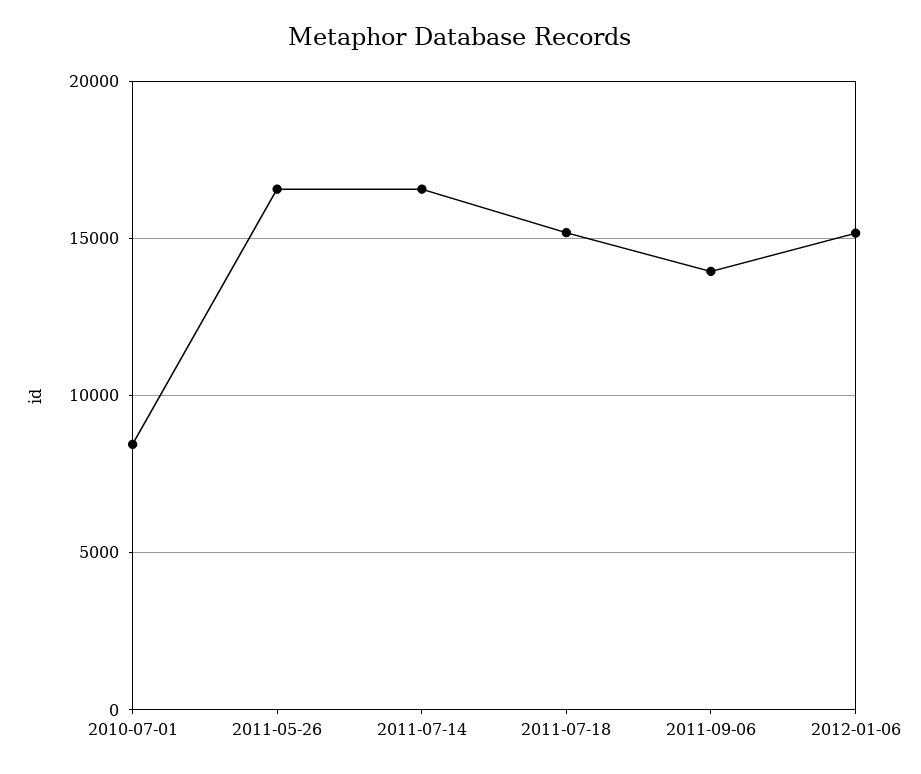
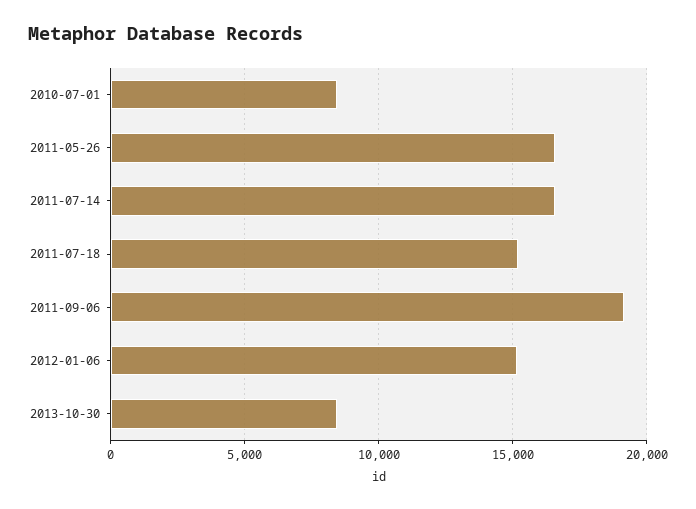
2011-09-06: 14000 -> 19000
2013-10-30: none -> 8500

